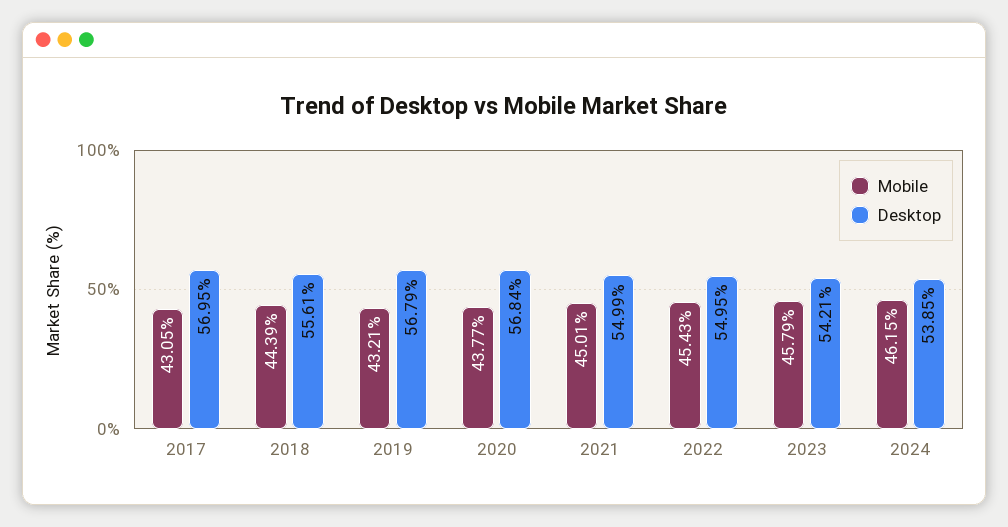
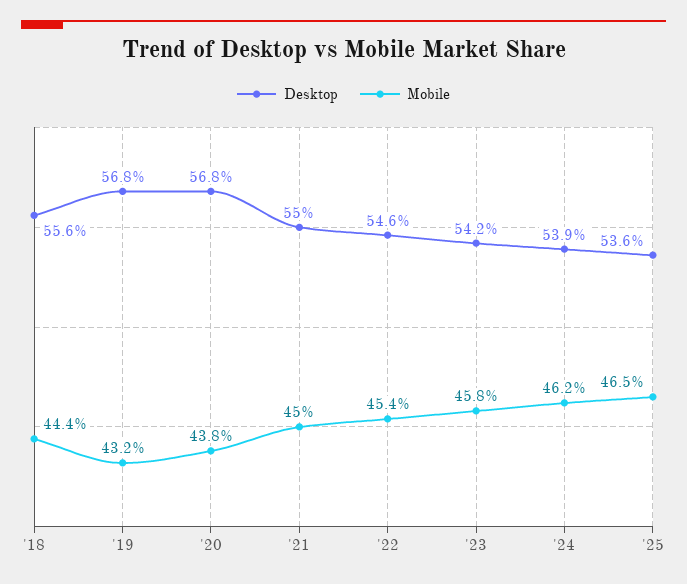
Mobile, 2017: 43.05 -> none
Desktop, 2017: 56.95 -> none
Desktop, 2022: 54.95 -> 54.6
Desktop, '25: none -> 53.6
Mobile, '25: none -> 46.5

